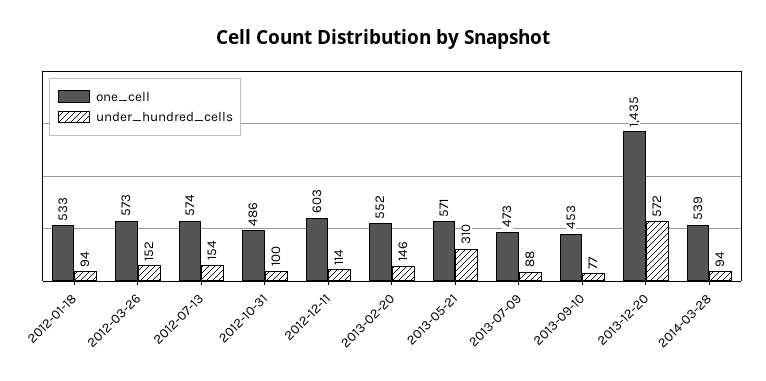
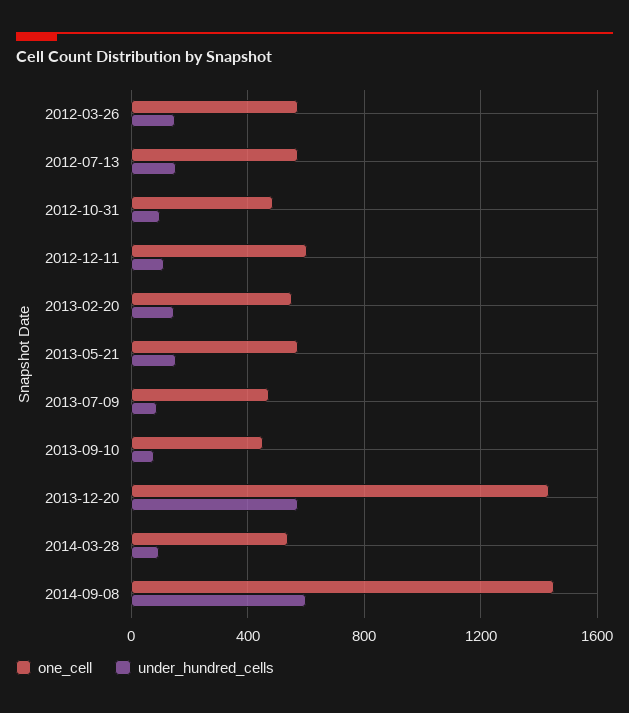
one_cell, 2012-01-18: 533 -> none
under_hundred_cells, 2012-01-18: 94 -> none
under_hundred_cells, 2013-05-21: 310 -> 150
one_cell, 2014-09-08: none -> 1450
under_hundred_cells, 2014-09-08: none -> 600

